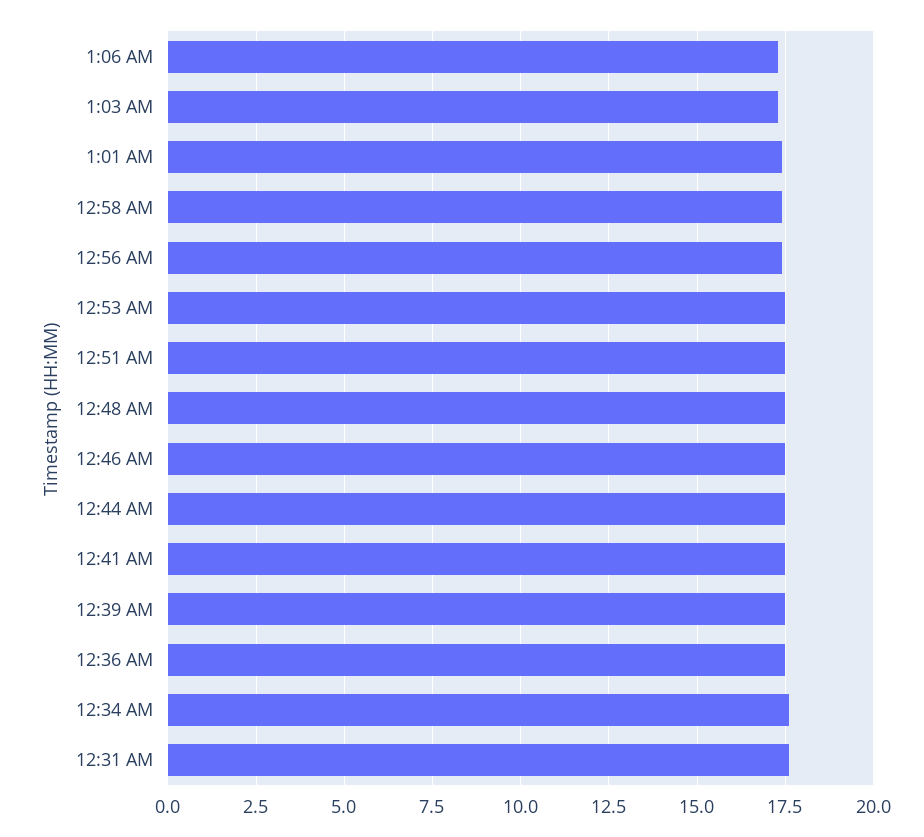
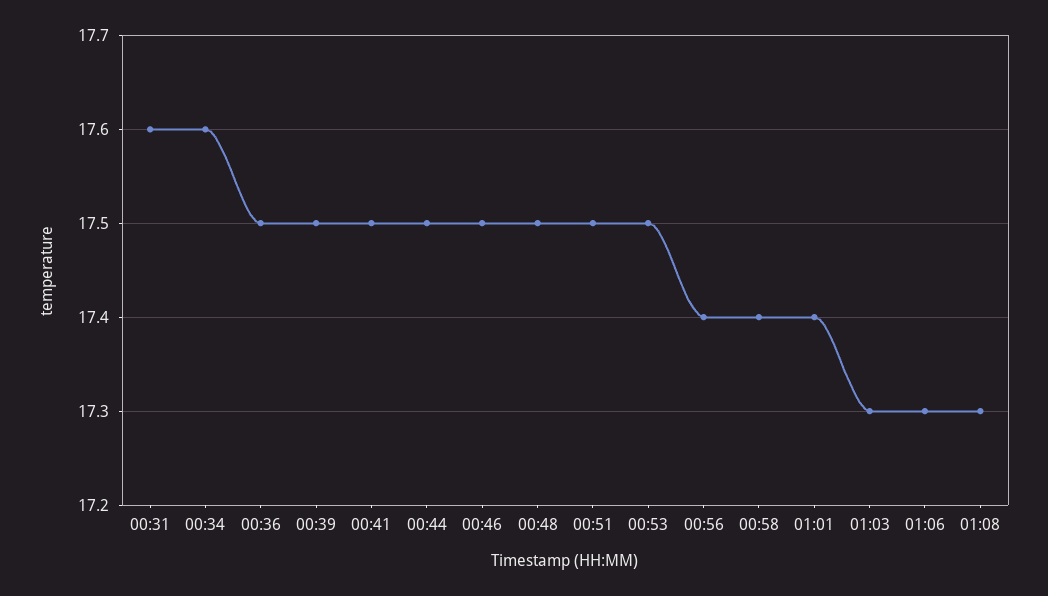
01:08: none -> 17.3

